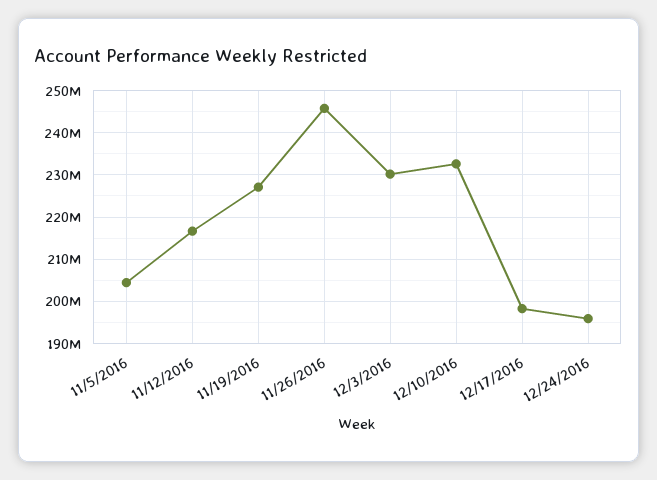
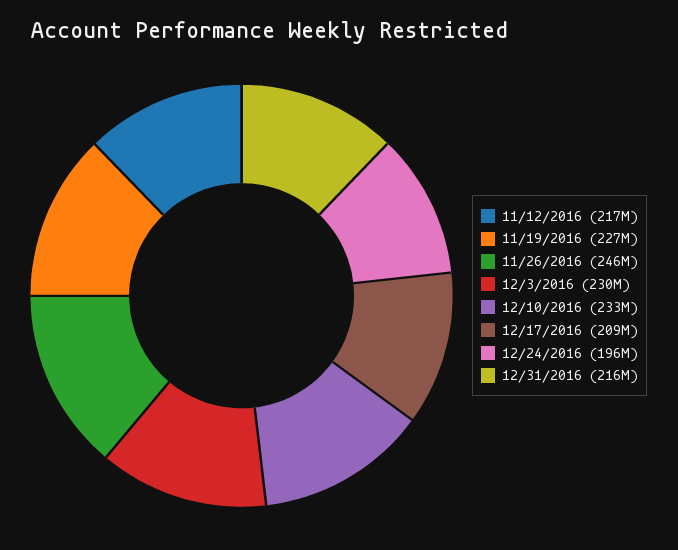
11/5/2016: 204000000 -> none
12/17/2016: 198000000 -> 209000000
12/31/2016: none -> 216000000

